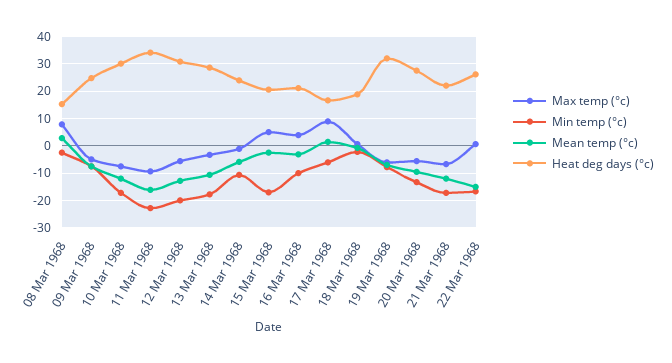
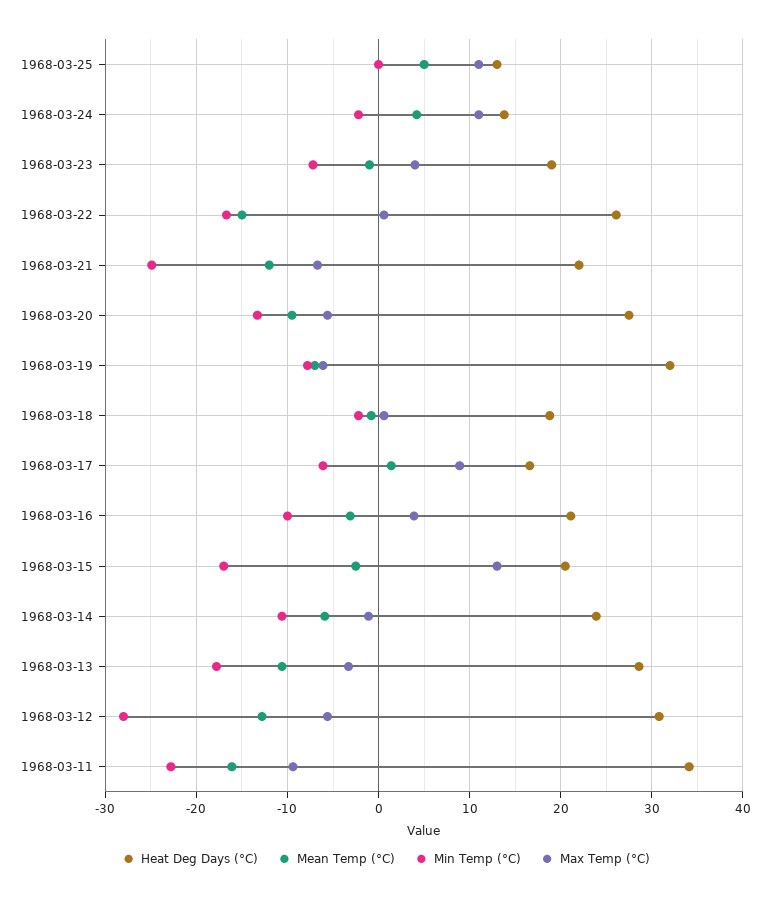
Max temp (°c), 08 Mar 1968: 7.5 -> none
Min temp (°c), 08 Mar 1968: -2.5 -> none
Mean temp (°c), 08 Mar 1968: 2.5 -> none
Heat deg days (°c), 08 Mar 1968: 15 -> none
Max temp (°c), 09 Mar 1968: -5 -> none
Min temp (°c), 09 Mar 1968: -7.5 -> none
Mean temp (°c), 09 Mar 1968: -7.5 -> none
Heat deg days (°c), 09 Mar 1968: 25 -> none
Max temp (°c), 10 Mar 1968: -7.5 -> none
Min temp (°c), 10 Mar 1968: -17.5 -> none
Mean temp (°c), 10 Mar 1968: -12.5 -> none
Heat deg days (°c), 10 Mar 1968: 30 -> none
Min temp (°c), 12 Mar 1968: -20 -> -28
Max temp (°c), 15 Mar 1968: 5 -> 13
Min temp (°c), 21 Mar 1968: -17.5 -> -25
Heat deg days (°c), 1968-03-25: none -> 13
Mean temp (°c), 1968-03-25: none -> 5
Min temp (°c), 1968-03-25: none -> 0
Max temp (°c), 1968-03-25: none -> 11
Heat deg days (°c), 1968-03-24: none -> 14
Mean temp (°c), 1968-03-24: none -> 4
Min temp (°c), 1968-03-24: none -> -2
Max temp (°c), 1968-03-24: none -> 11
Heat deg days (°c), 1968-03-23: none -> 19
Mean temp (°c), 1968-03-23: none -> -1
Min temp (°c), 1968-03-23: none -> -7
Max temp (°c), 1968-03-23: none -> 4

